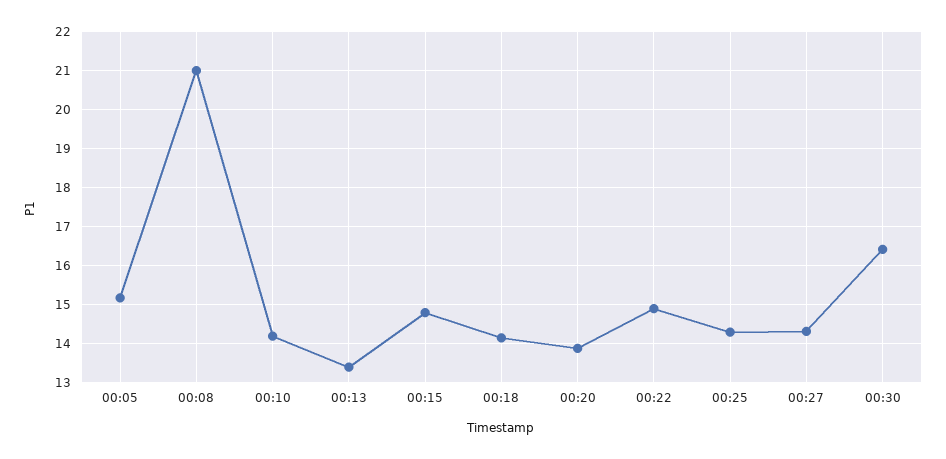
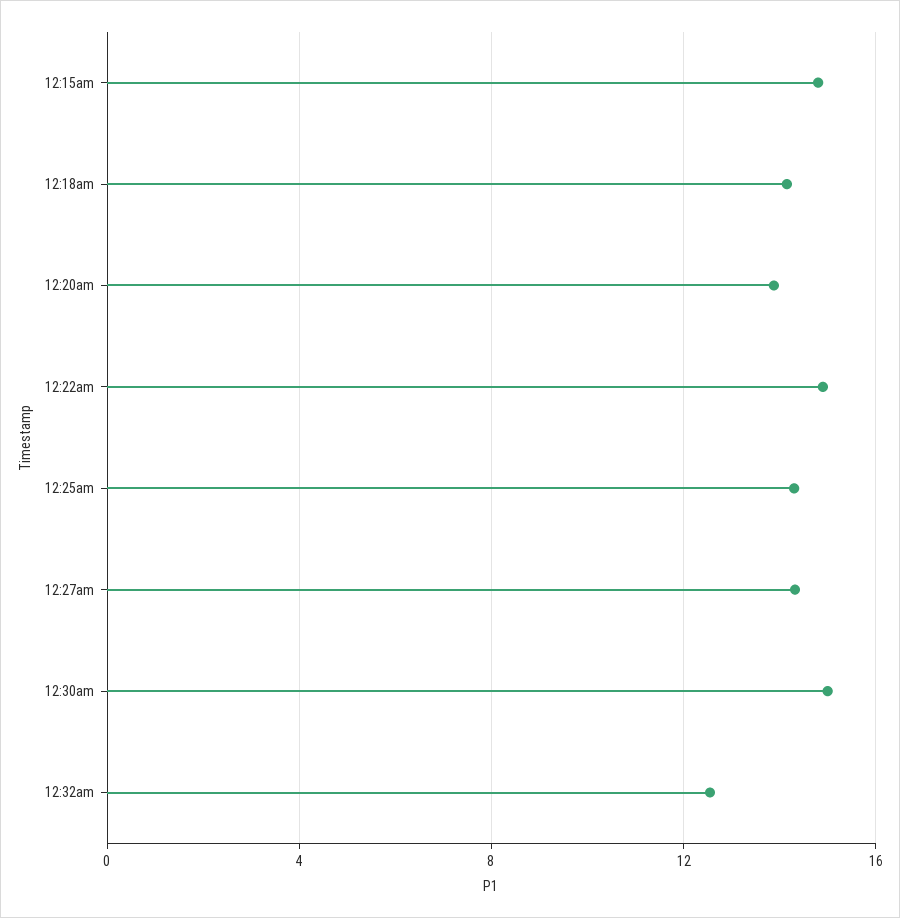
00:05: 15.2 -> none
00:08: 21 -> none
00:10: 14.2 -> none
00:13: 13.4 -> none
00:30: 16.4 -> 15
12:32am: none -> 12.5

